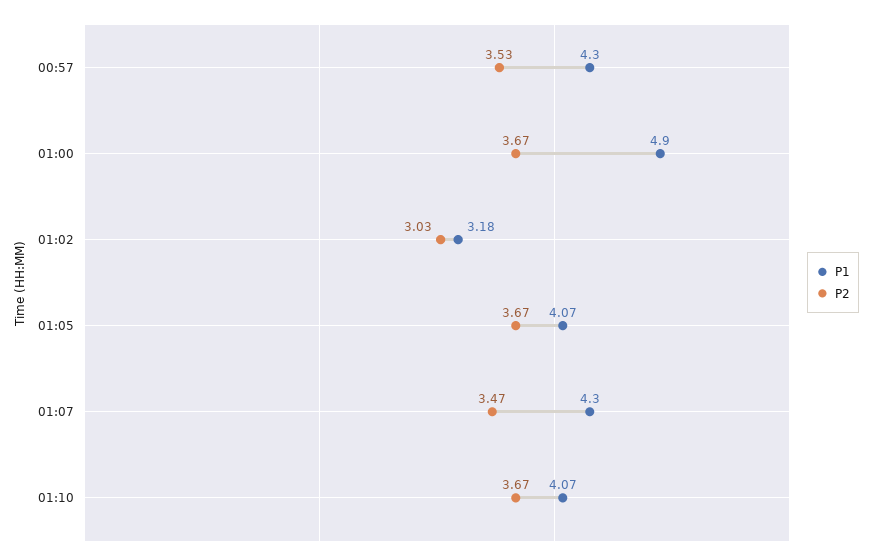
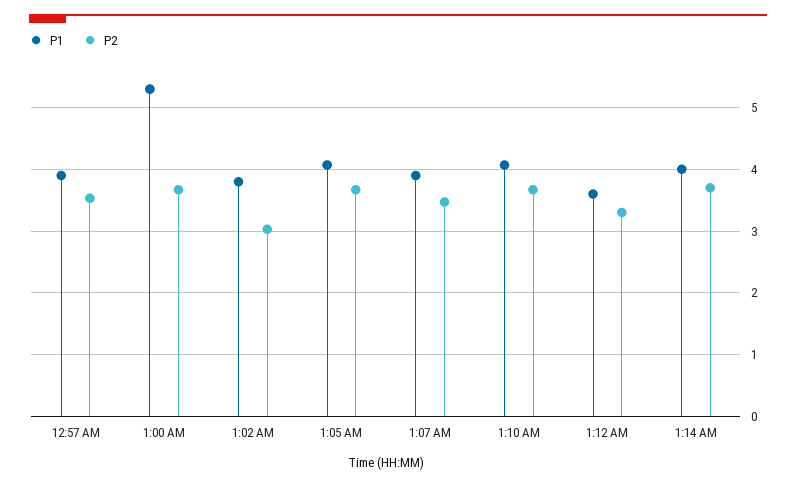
P1, 00:57: 4.3 -> 3.9
P1, 01:00: 4.9 -> 5.3
P1, 01:02: 3.18 -> 3.8
P1, 01:07: 4.3 -> 3.9
P1, 1:12 AM: none -> 3.6
P2, 1:12 AM: none -> 3.3
P1, 1:14 AM: none -> 4
P2, 1:14 AM: none -> 3.7

